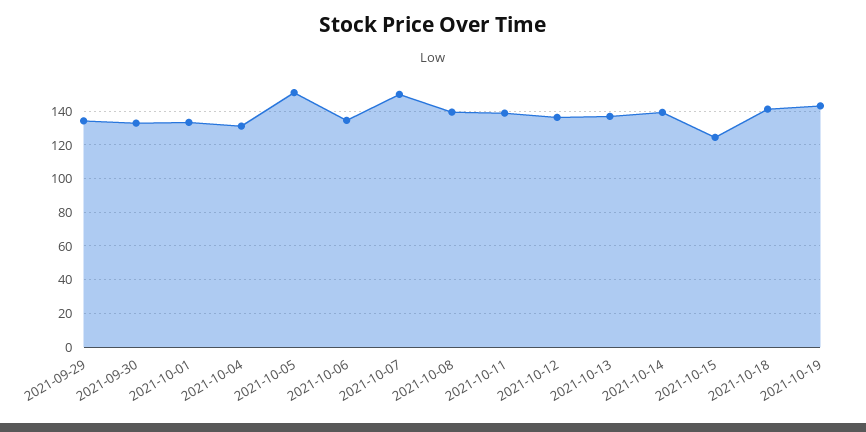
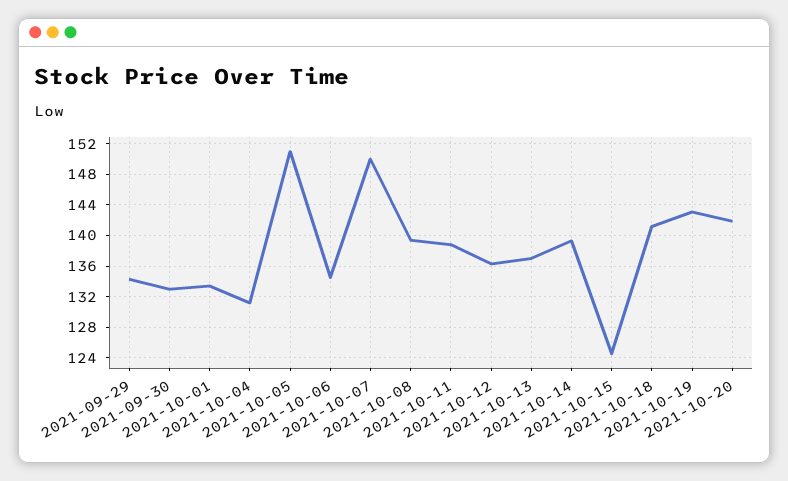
2021-10-20: none -> 142

